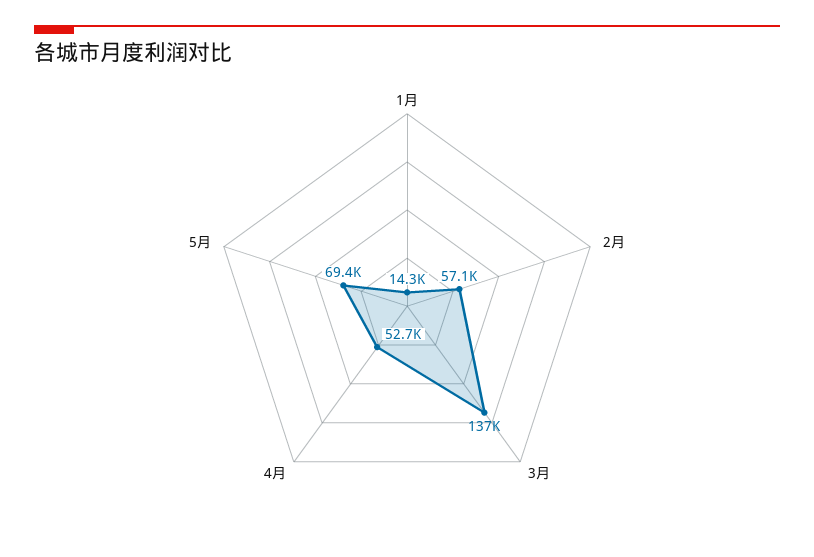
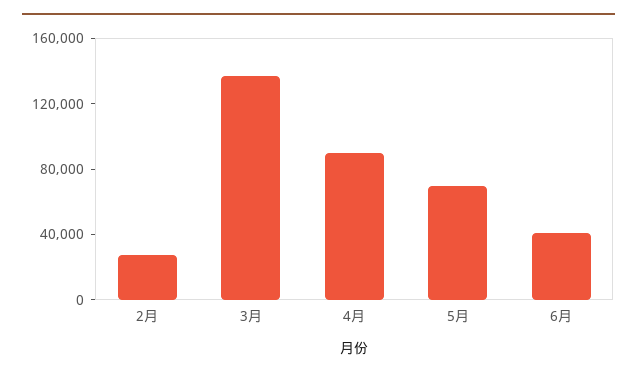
1月: 14300 -> none
2月: 57100 -> 30000
4月: 52700 -> 90000
6月: none -> 40000

